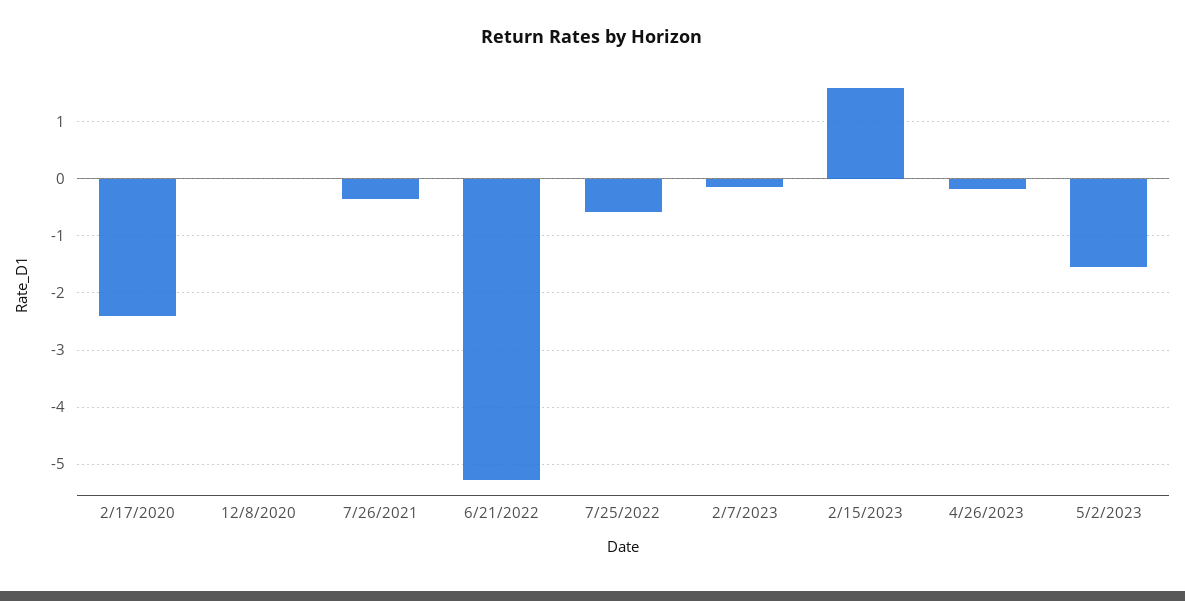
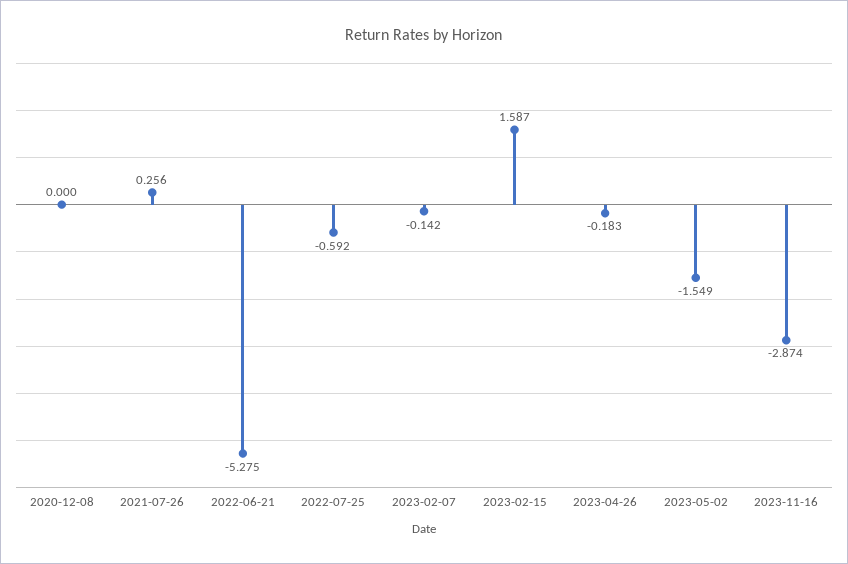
2/17/2020: -2.4 -> none
7/26/2021: -0.4 -> 0.256
2023-11-16: none -> -2.874

